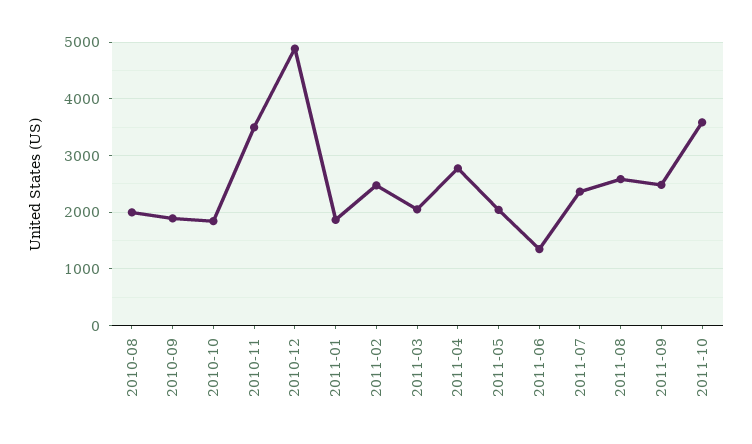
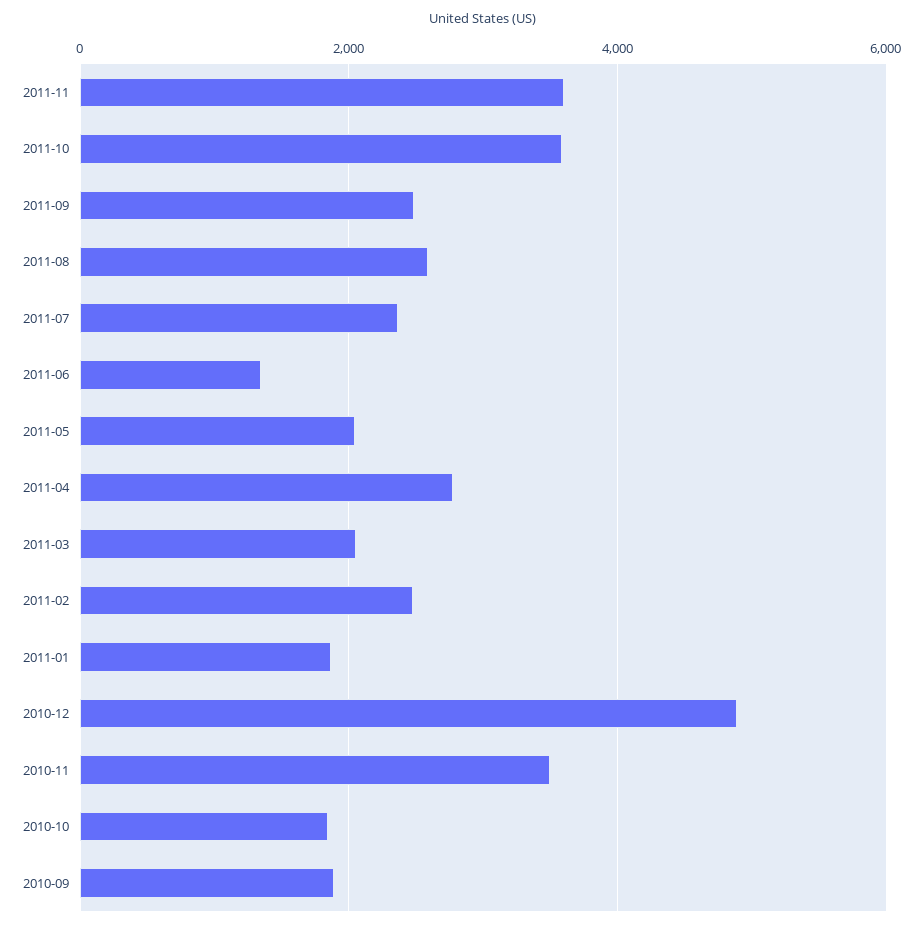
2010-08: 2000 -> none
2011-11: none -> 3600

